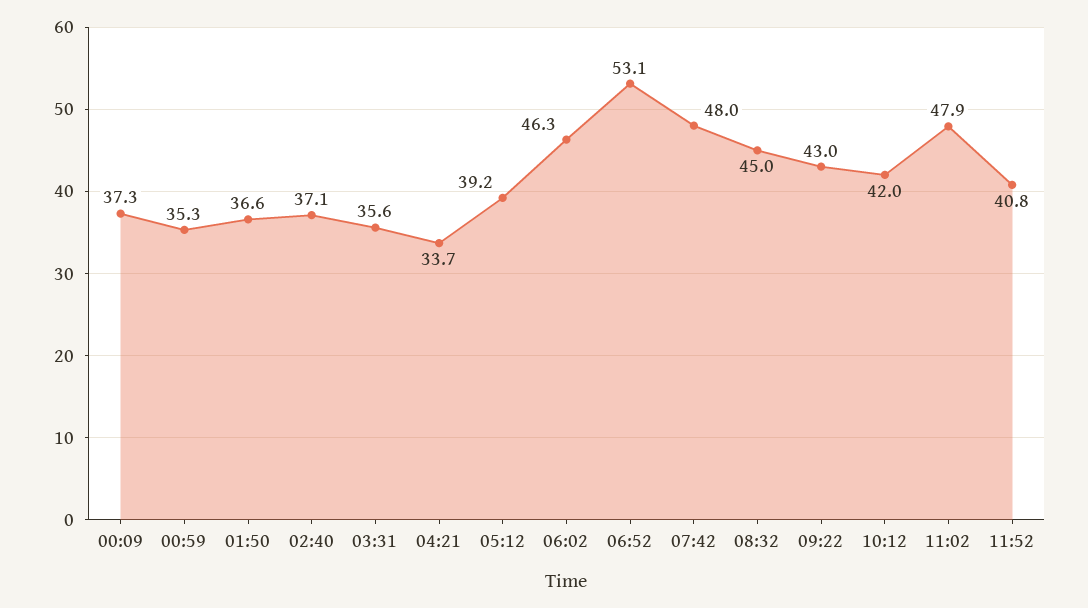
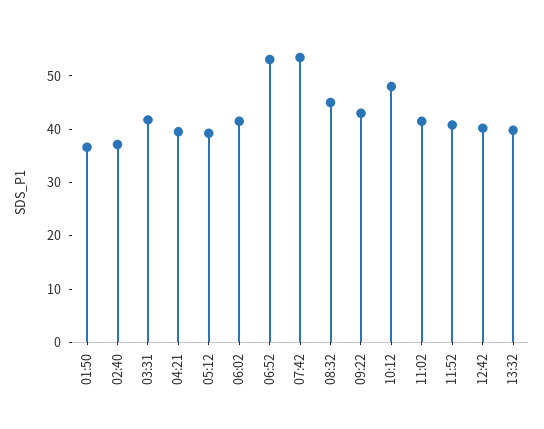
00:09: 37.3 -> none
00:59: 35.3 -> none
03:31: 35.6 -> 42
04:21: 33.7 -> 40
06:02: 46.3 -> 42
07:42: 48 -> 54
10:12: 42 -> 48
11:02: 47.9 -> 42
12:42: none -> 40
13:32: none -> 40

